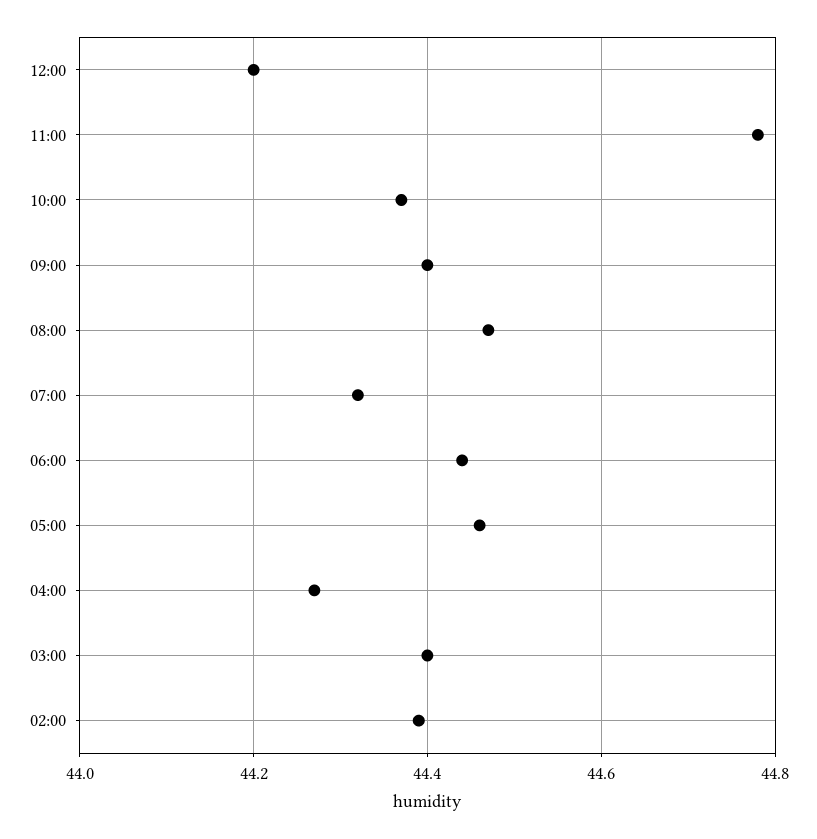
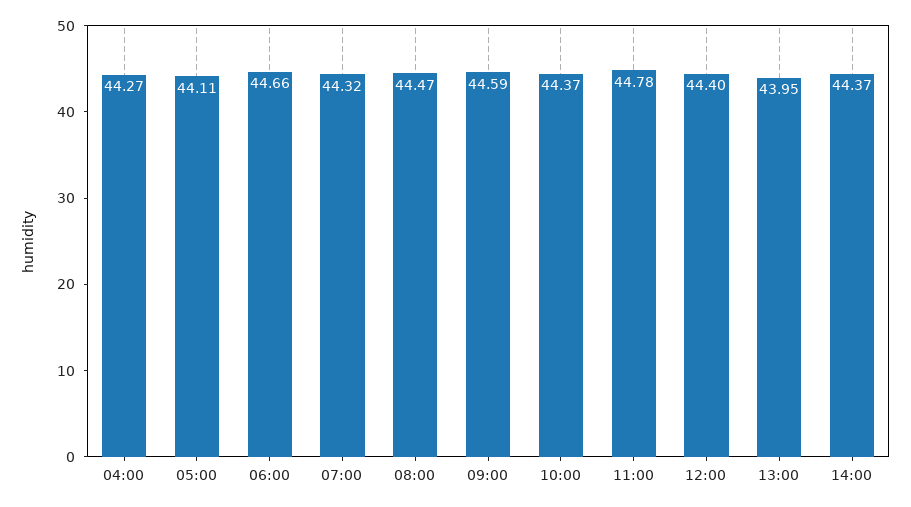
12:00: 44.2 -> 44.4
09:00: 44.4 -> 44.59
06:00: 44.45 -> 44.66
05:00: 44.45 -> 44.11
03:00: 44.4 -> none
02:00: 44.4 -> none
13:00: none -> 43.95
14:00: none -> 44.37

